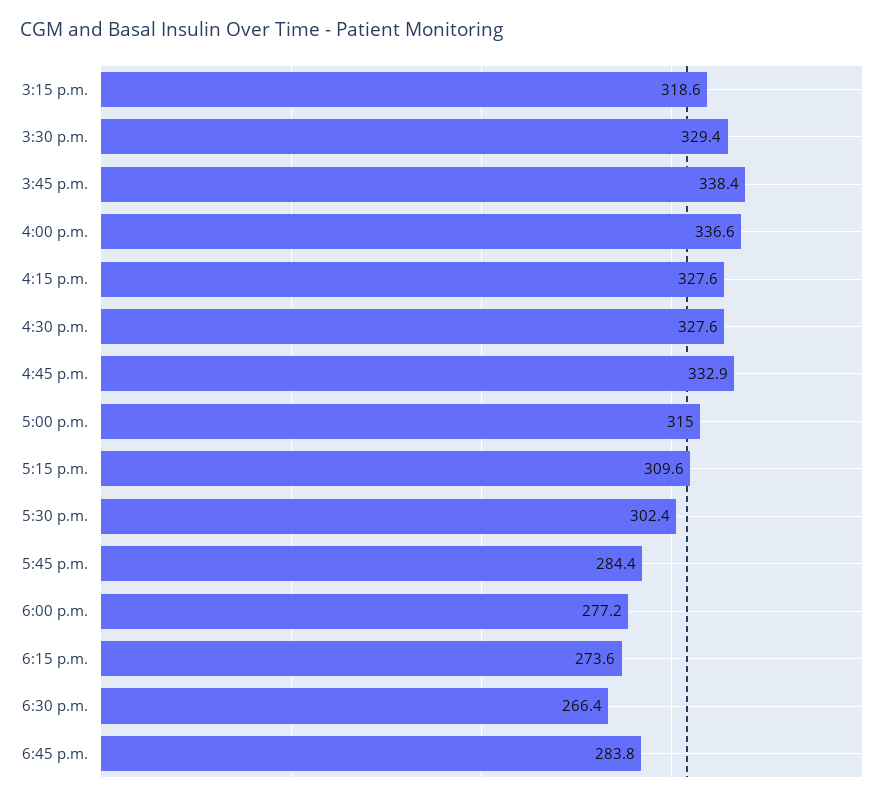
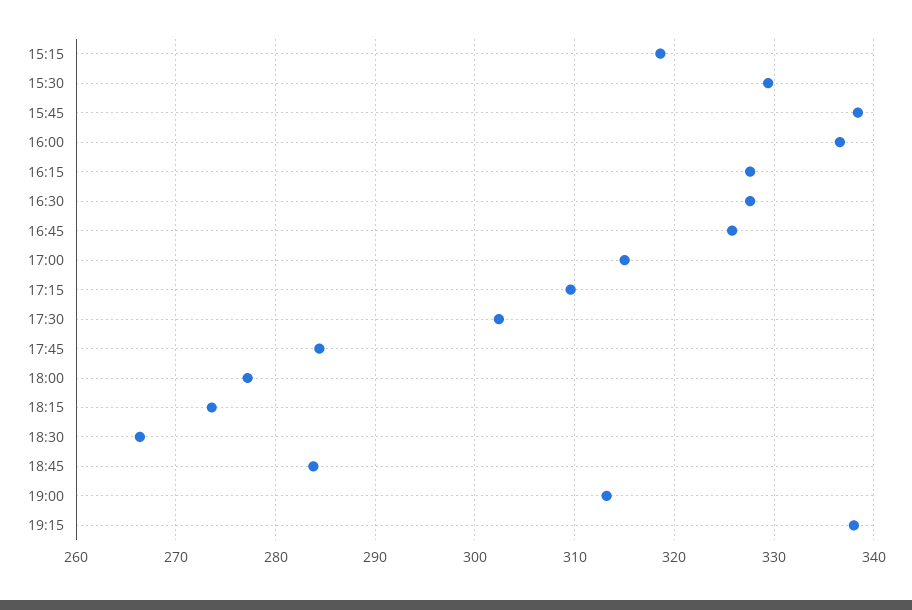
4:45 p.m.: 332.9 -> 326
19:00: none -> 313
19:15: none -> 338

